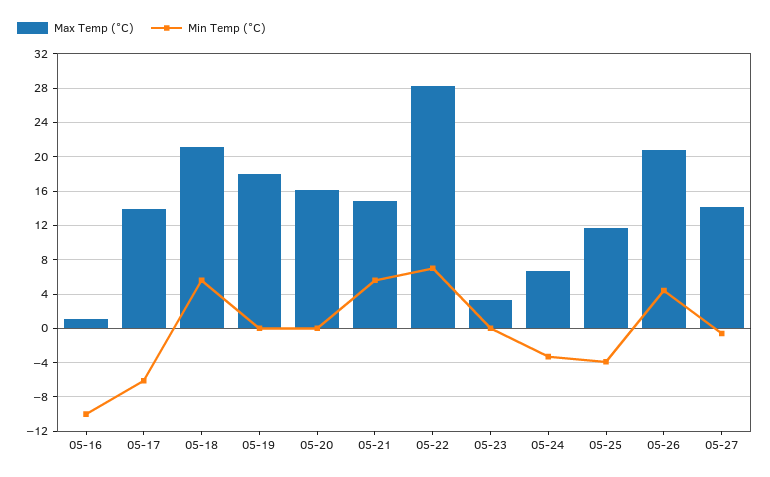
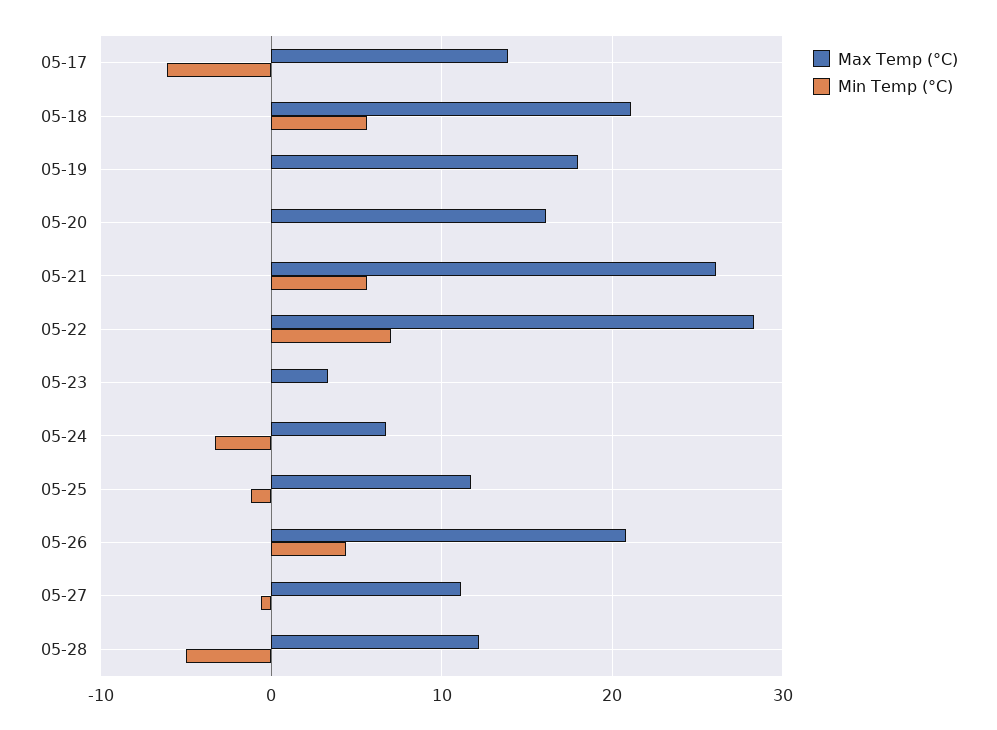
Max Temp (°C), 05-16: 1 -> none
Min Temp (°C), 05-16: -10 -> none
Max Temp (°C), 05-21: 15 -> 26
Min Temp (°C), 05-25: -4 -> -1
Max Temp (°C), 05-27: 14 -> 11
Max Temp (°C), 05-28: none -> 12
Min Temp (°C), 05-28: none -> -5

